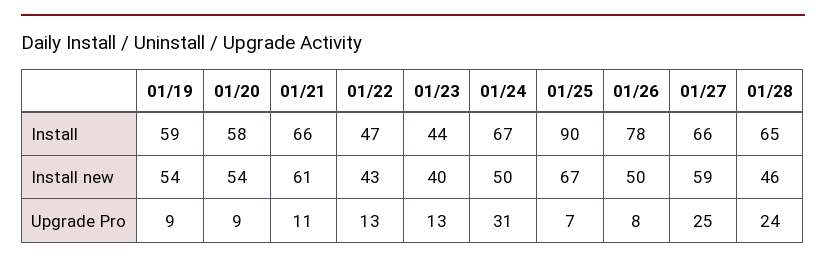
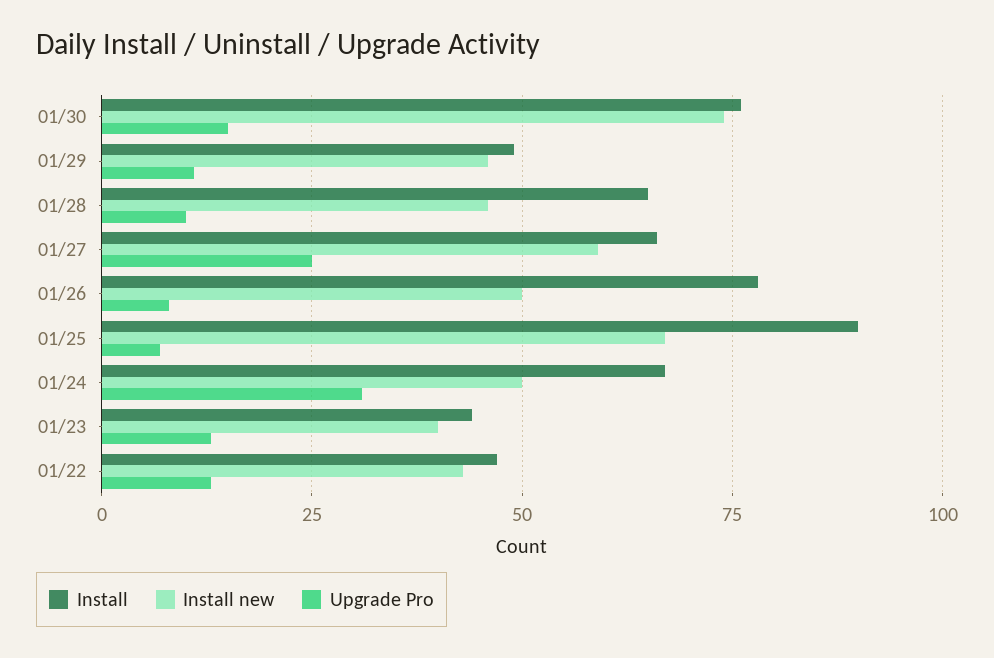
Install, 01/19: 59 -> none
Install, 01/20: 58 -> none
Install, 01/21: 66 -> none
Install new, 01/19: 54 -> none
Install new, 01/20: 54 -> none
Install new, 01/21: 61 -> none
Upgrade Pro, 01/19: 9 -> none
Upgrade Pro, 01/20: 9 -> none
Upgrade Pro, 01/21: 11 -> none
Upgrade Pro, 01/28: 24 -> 10
Install, 01/30: none -> 75
Install new, 01/30: none -> 75
Upgrade Pro, 01/30: none -> 15
Install, 01/29: none -> 50
Install new, 01/29: none -> 45
Upgrade Pro, 01/29: none -> 10

